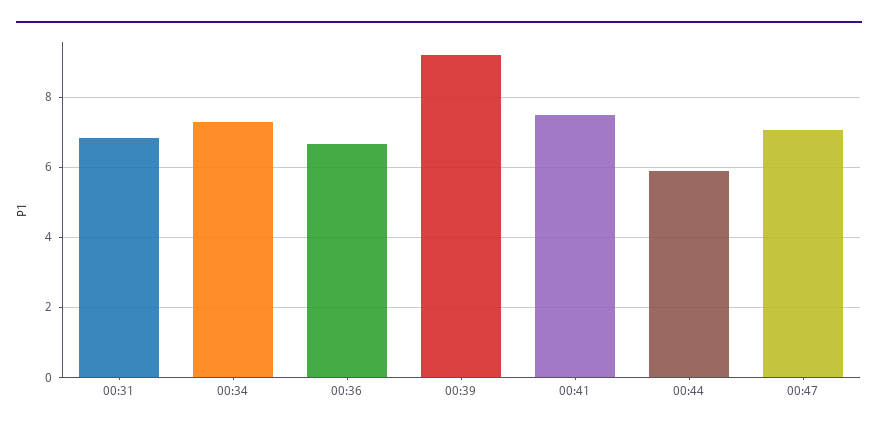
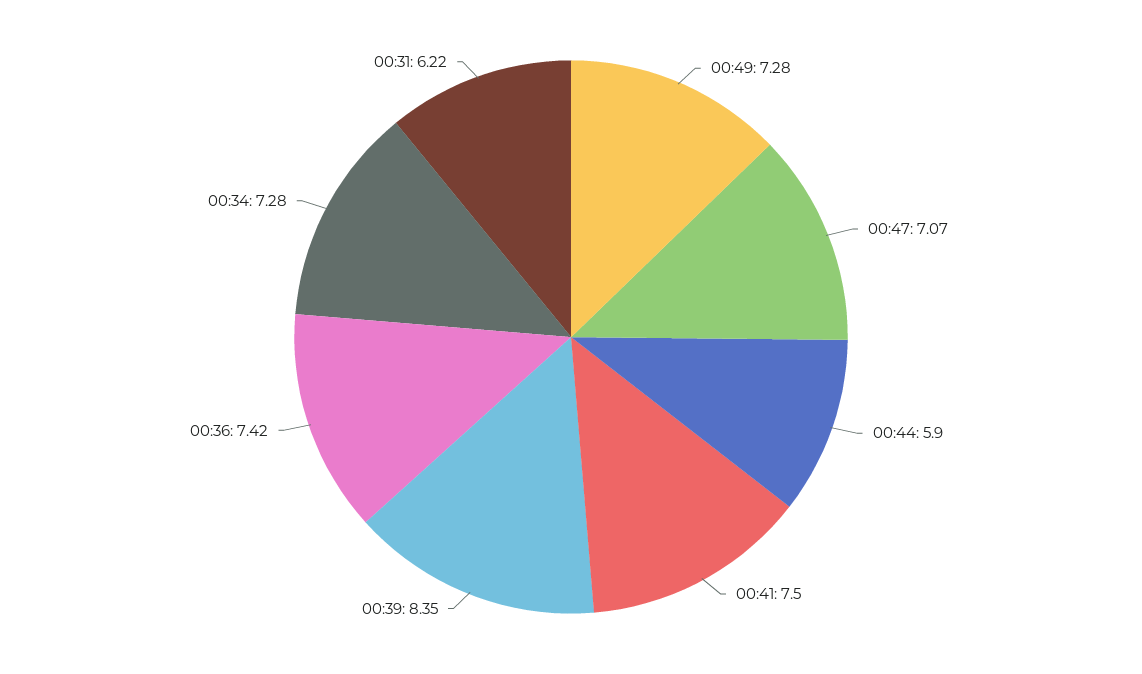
00:31: 6.8 -> 6.22
00:36: 6.6 -> 7.42
00:39: 9.2 -> 8.35
00:49: none -> 7.28

